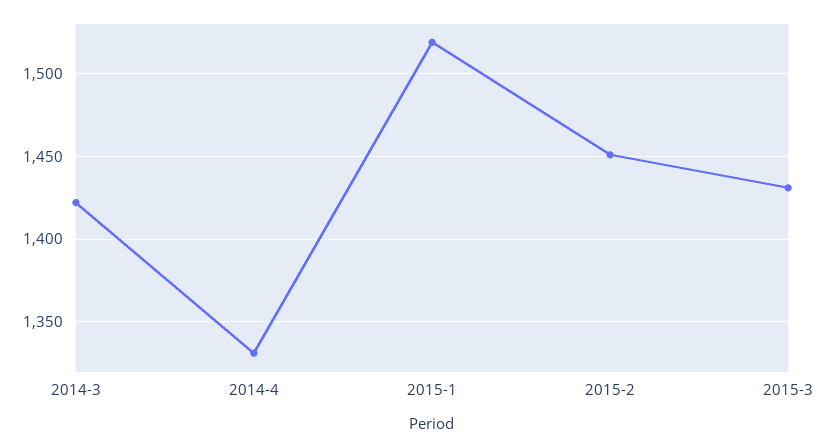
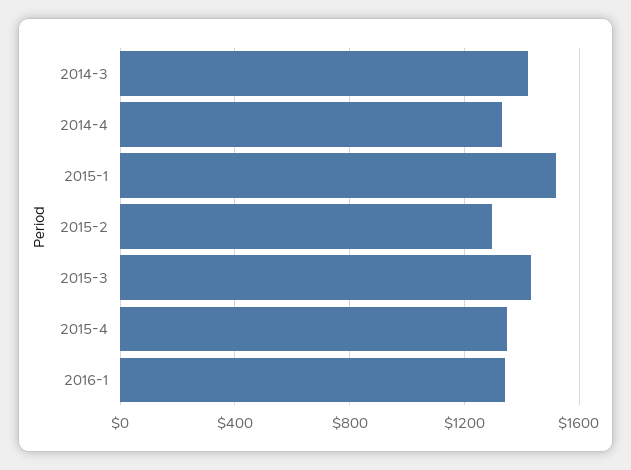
2015-2: 1450 -> 1300
2015-4: none -> 1350
2016-1: none -> 1350

